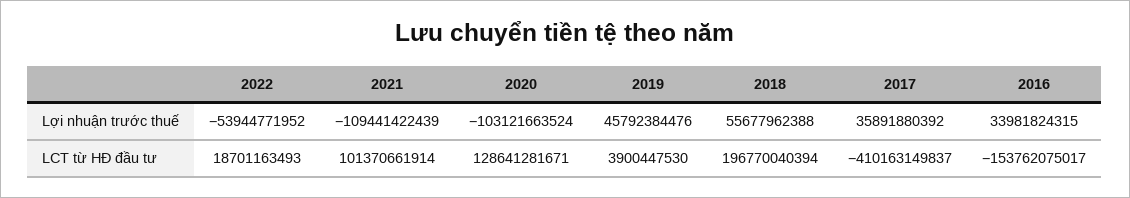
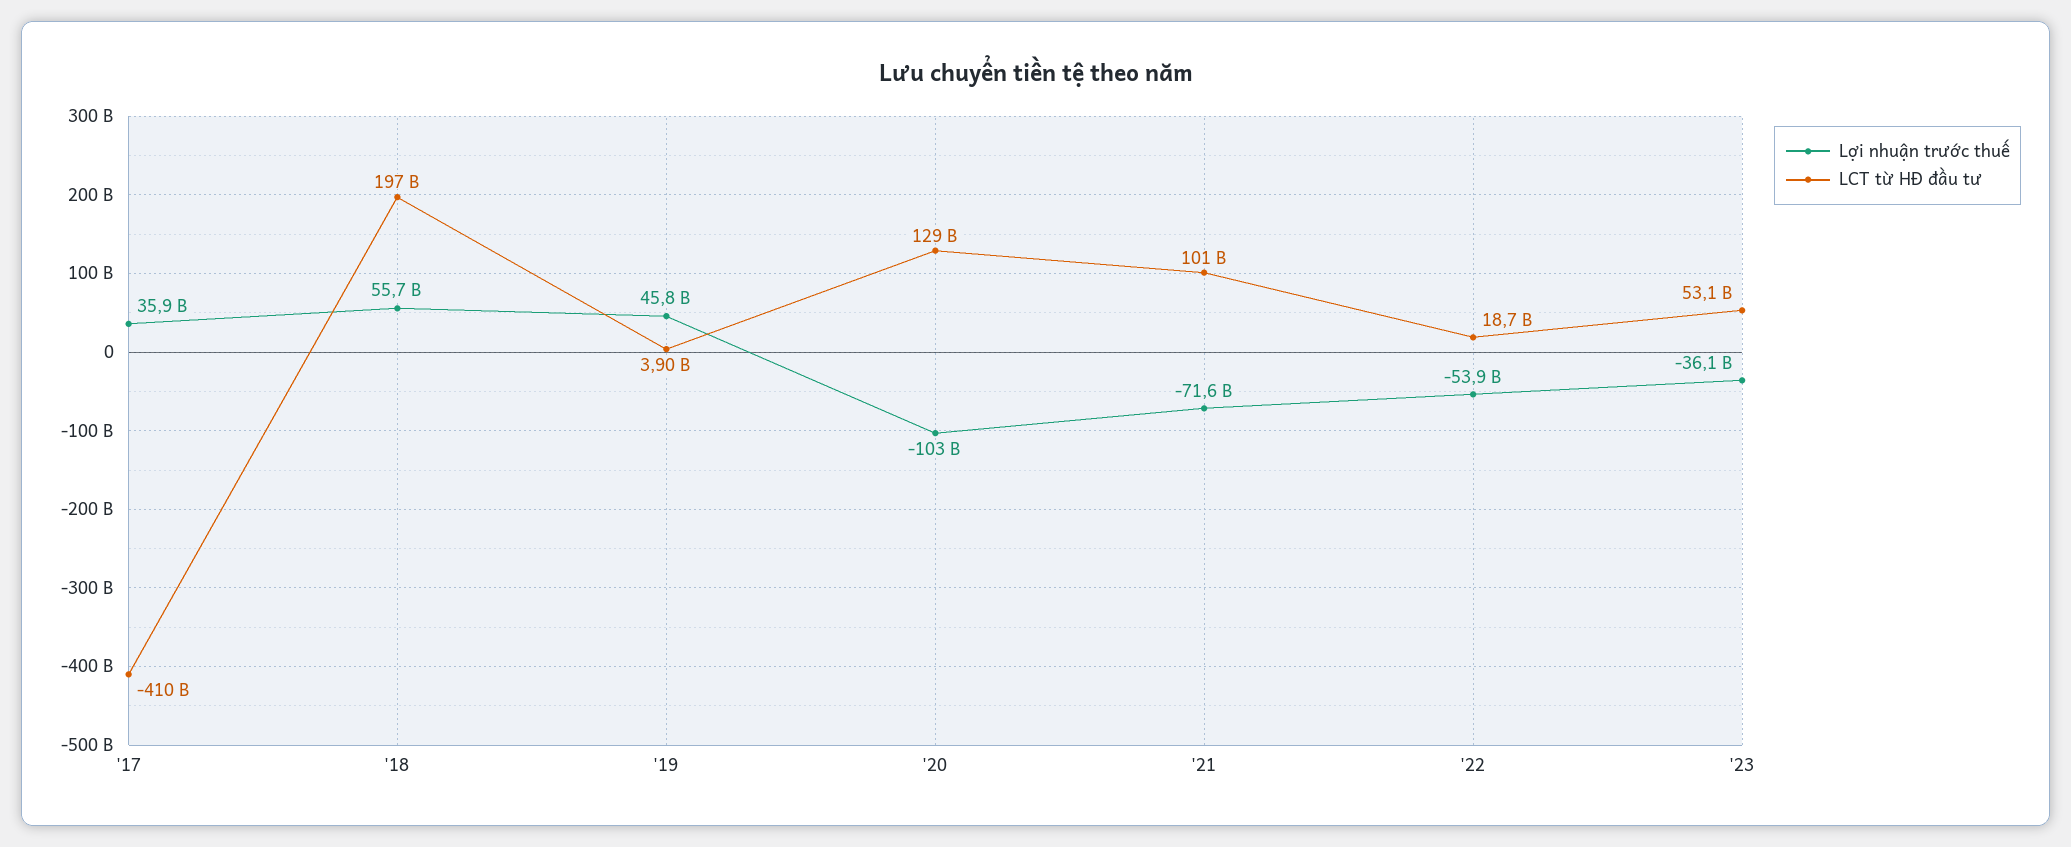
Lợi nhuận trước thuế, 2021: -109441422439 -> -71600000000
Lợi nhuận trước thuế, 2016: 33981824315 -> none
LCT từ HĐ đầu tư, 2016: -153762075017 -> none
Lợi nhuận trước thuế, '23: none -> -36100000000
LCT từ HĐ đầu tư, '23: none -> 53100000000

